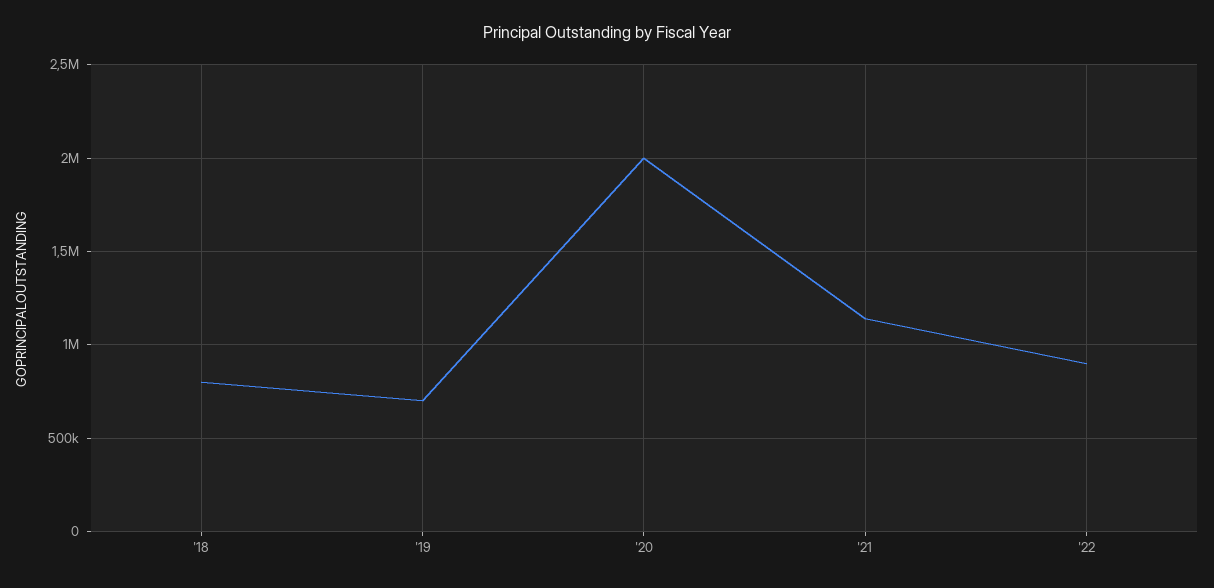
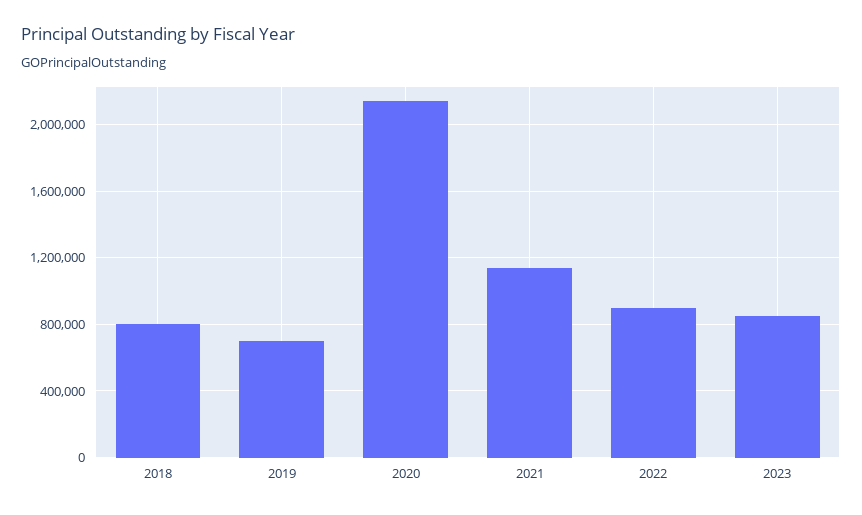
'20: 2000000 -> 2150000
2023: none -> 850000

